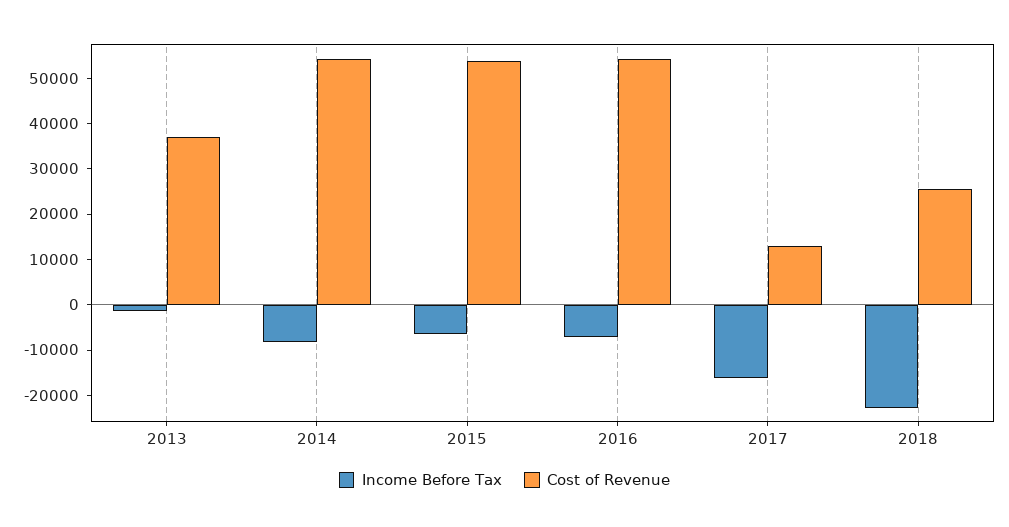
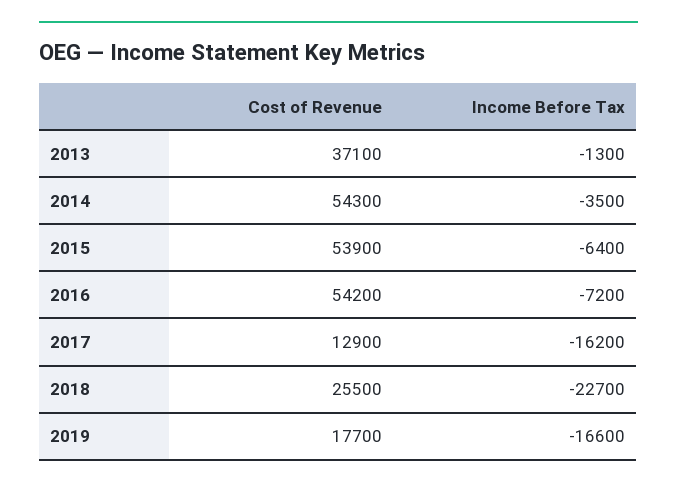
Income Before Tax, 2014: -8000 -> -3500
Cost of Revenue, 2019: none -> 17700
Income Before Tax, 2019: none -> -16600

